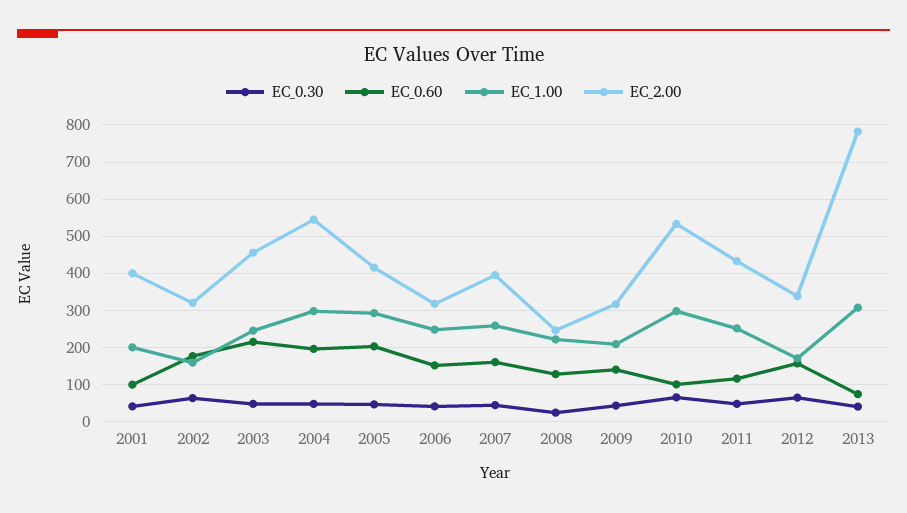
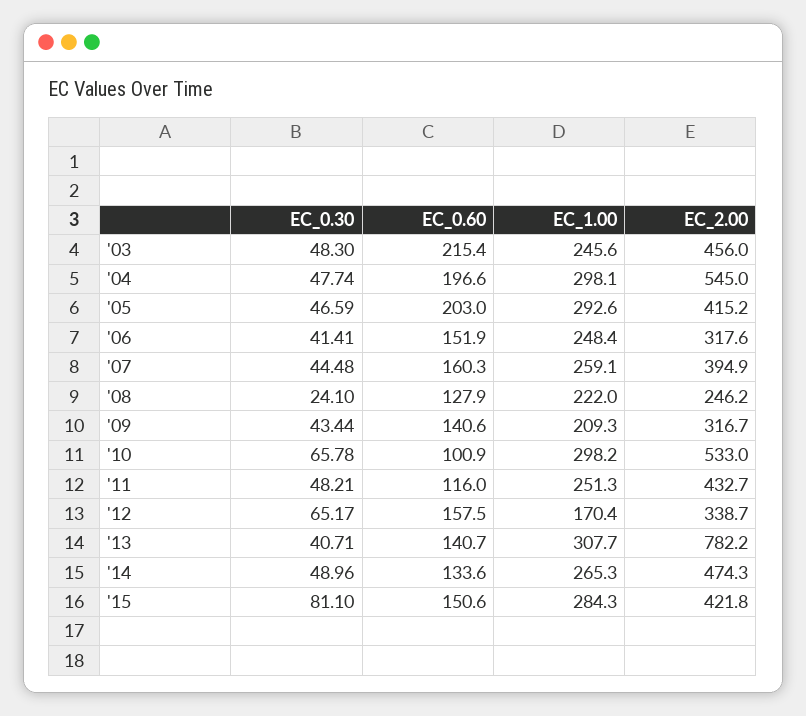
EC_0.30, 2001: 40 -> none
EC_0.60, 2001: 100 -> none
EC_1.00, 2001: 200 -> none
EC_2.00, 2001: 400 -> none
EC_0.30, 2002: 60 -> none
EC_0.60, 2002: 180 -> none
EC_1.00, 2002: 160 -> none
EC_2.00, 2002: 320 -> none
EC_0.60, 2013: 80 -> 140.7
EC_0.30, '14: none -> 48.96
EC_0.60, '14: none -> 133.6
EC_1.00, '14: none -> 265.3
EC_2.00, '14: none -> 474.3
EC_0.30, '15: none -> 81.1
EC_0.60, '15: none -> 150.6
EC_1.00, '15: none -> 284.3
EC_2.00, '15: none -> 421.8

